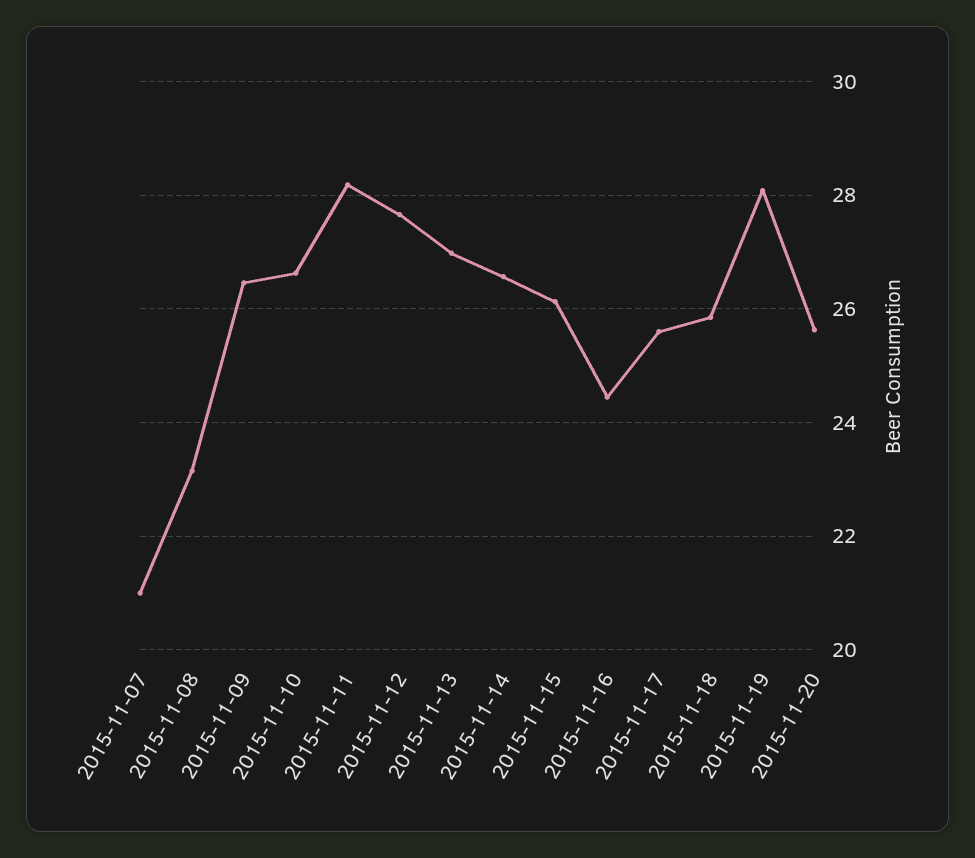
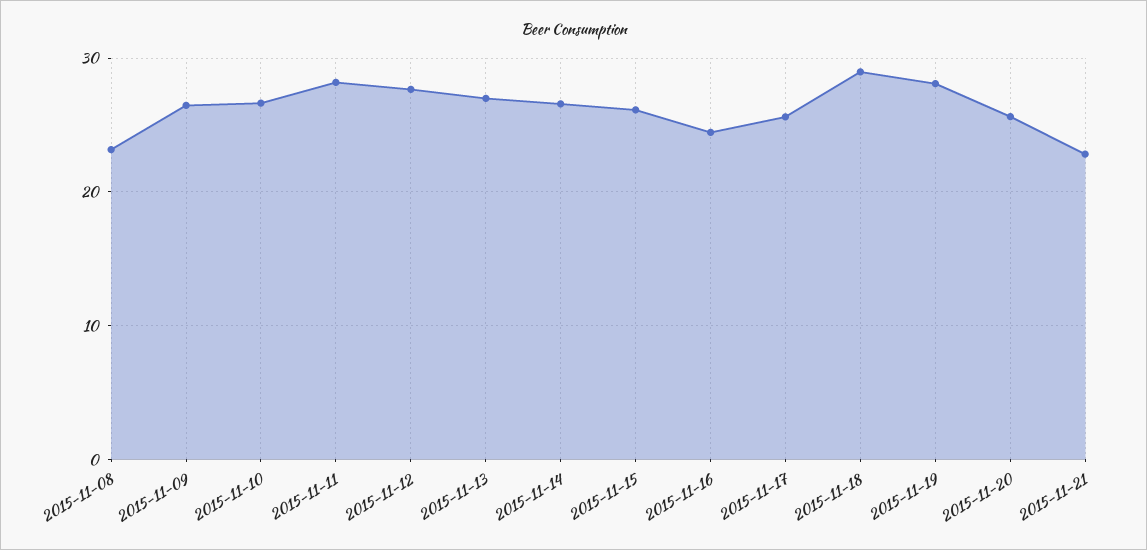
2015-11-07: 21 -> none
2015-11-18: 25.8 -> 29
2015-11-21: none -> 23

